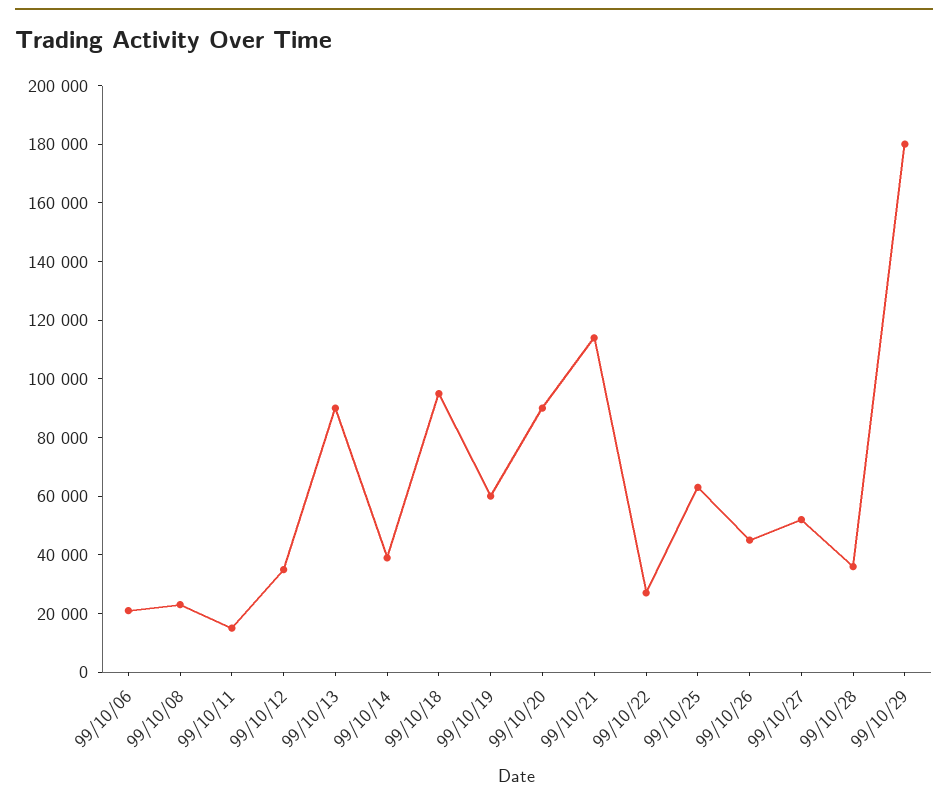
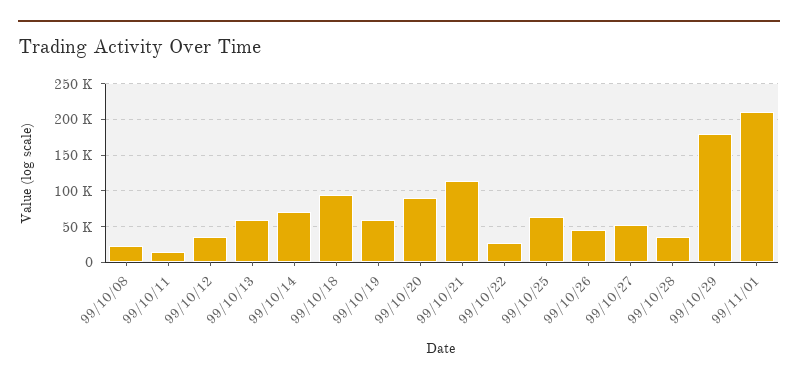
99/10/06: 20000 -> none
99/10/13: 90000 -> 60000
99/10/14: 40000 -> 70000
99/11/01: none -> 210000

